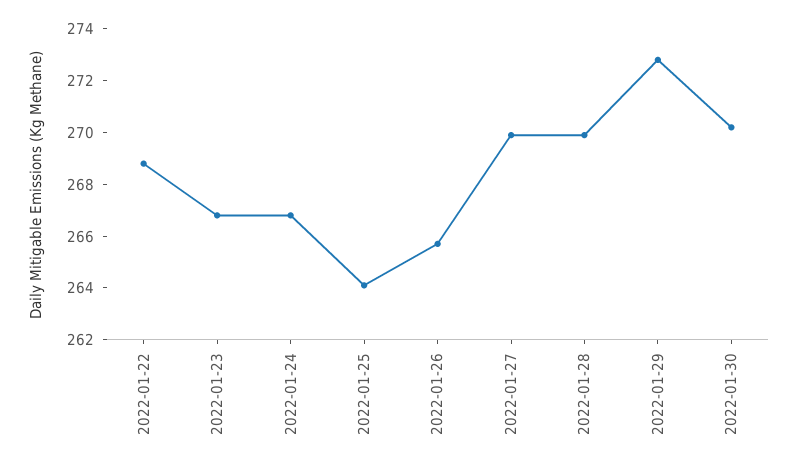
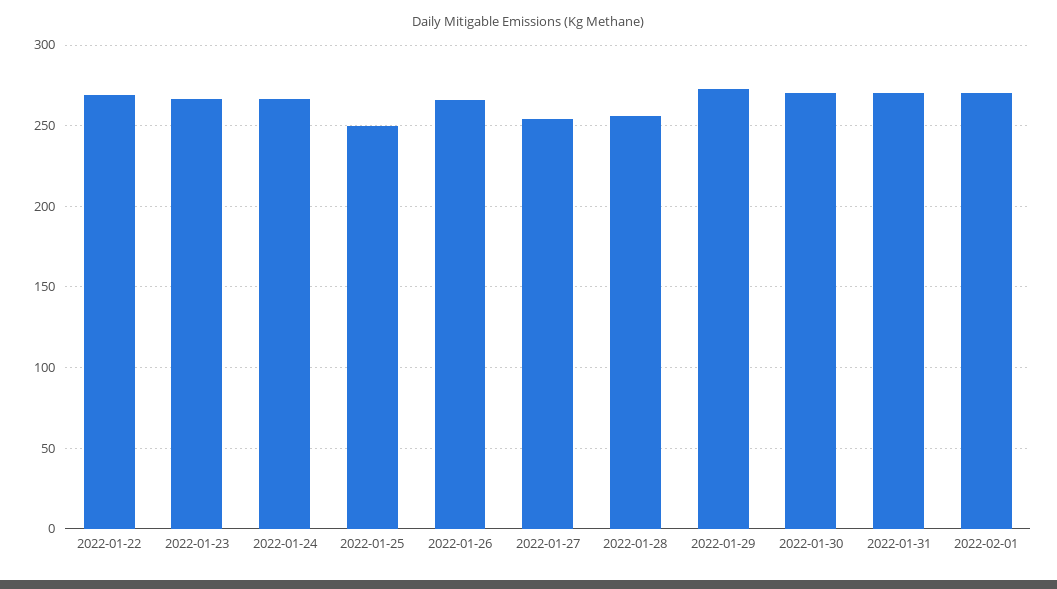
2022-01-25: 264 -> 250
2022-01-27: 270 -> 255
2022-01-28: 270 -> 255
2022-01-31: none -> 270
2022-02-01: none -> 270

